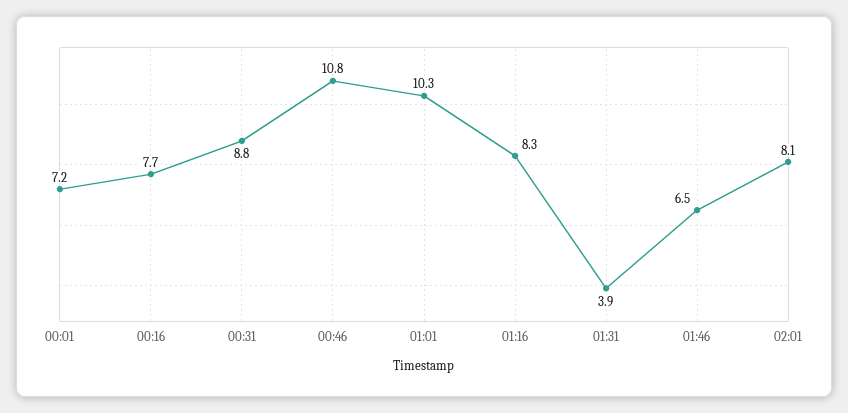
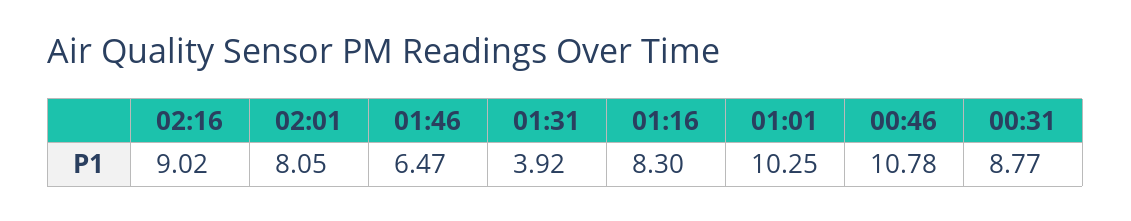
00:01: 7.2 -> none
00:16: 7.7 -> none
02:16: none -> 9.02

